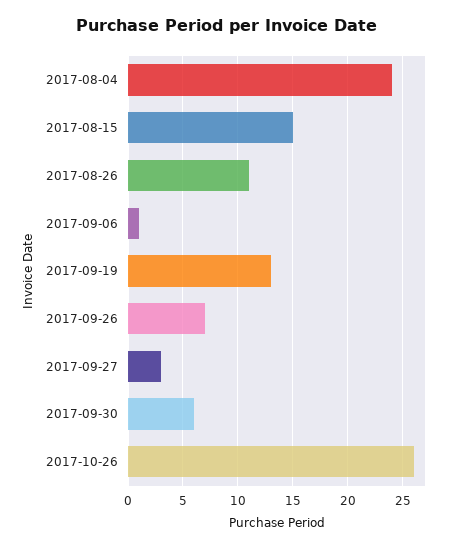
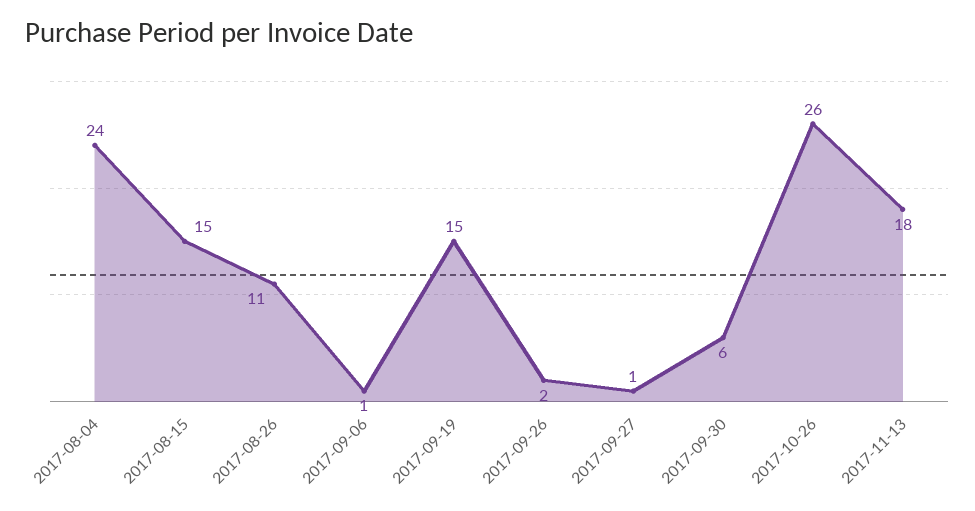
2017-09-19: 13 -> 15
2017-09-26: 7 -> 2
2017-09-27: 3 -> 1
2017-11-13: none -> 18

